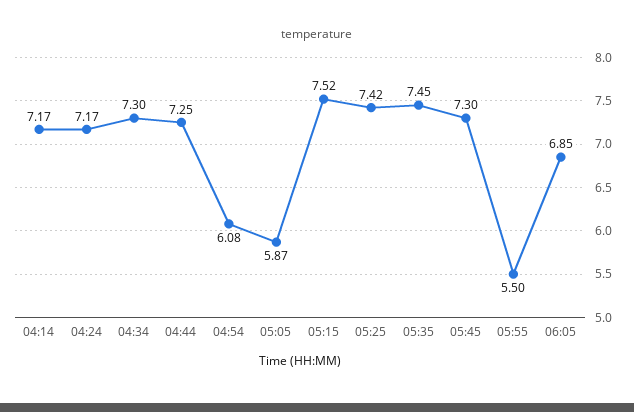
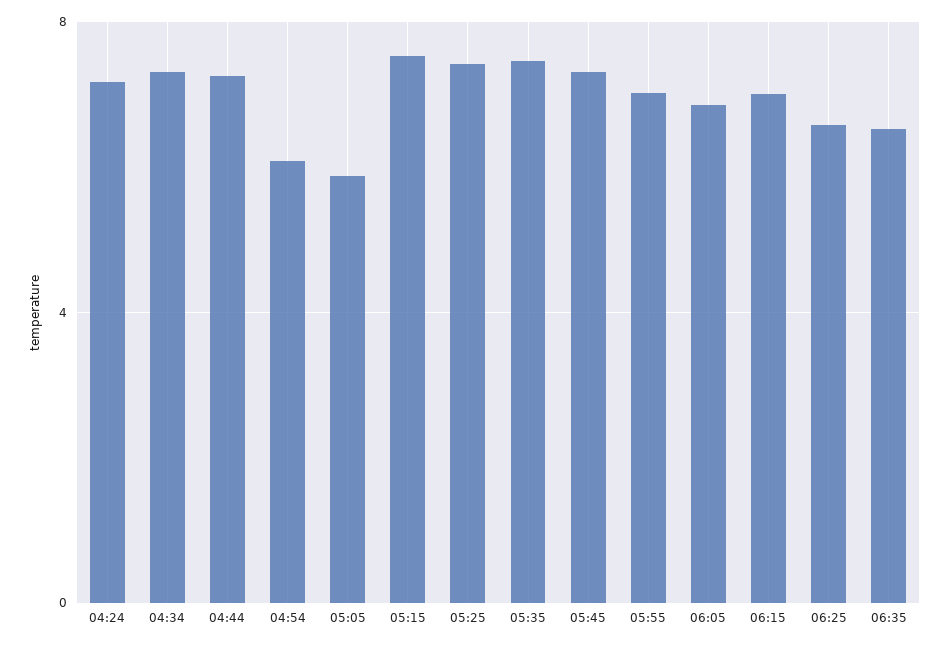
04:14: 7.17 -> none
05:55: 5.5 -> 7
06:15: none -> 7
06:25: none -> 6.5
06:35: none -> 6.5

